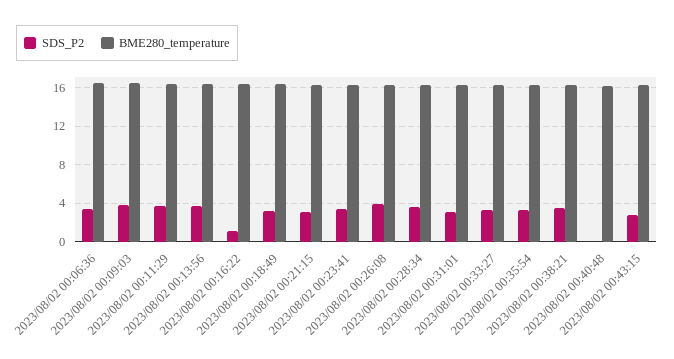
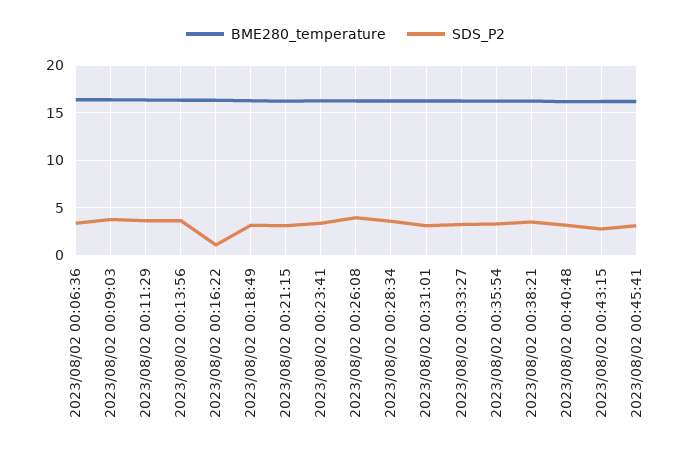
SDS_P2, 2023/08/02 00:40:48: 0 -> 3
BME280_temperature, 2023/08/02 00:45:41: none -> 16
SDS_P2, 2023/08/02 00:45:41: none -> 3

